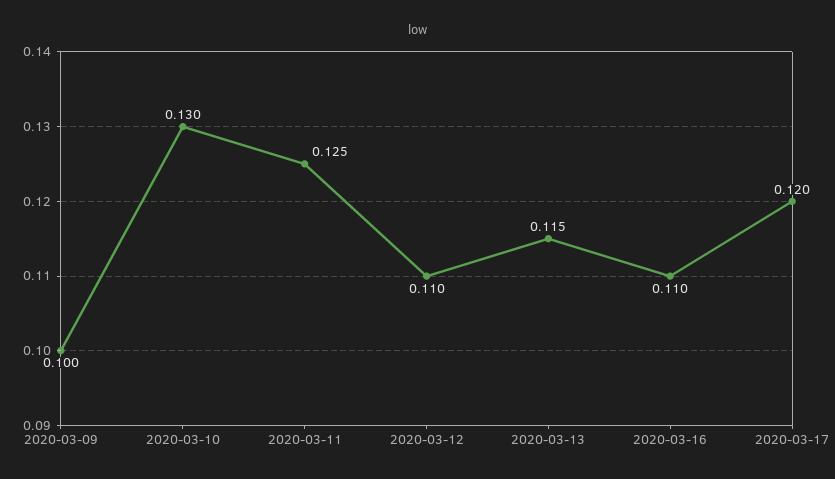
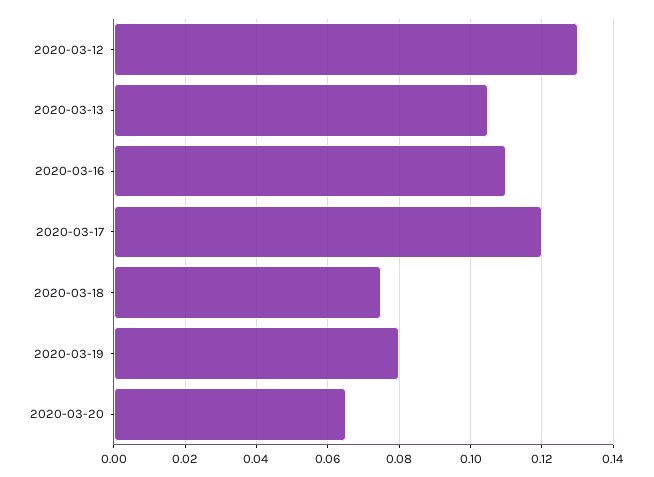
2020-03-09: 0.1 -> none
2020-03-10: 0.13 -> none
2020-03-11: 0.125 -> none
2020-03-12: 0.11 -> 0.13
2020-03-13: 0.115 -> 0.105
2020-03-18: none -> 0.075
2020-03-19: none -> 0.08
2020-03-20: none -> 0.065

